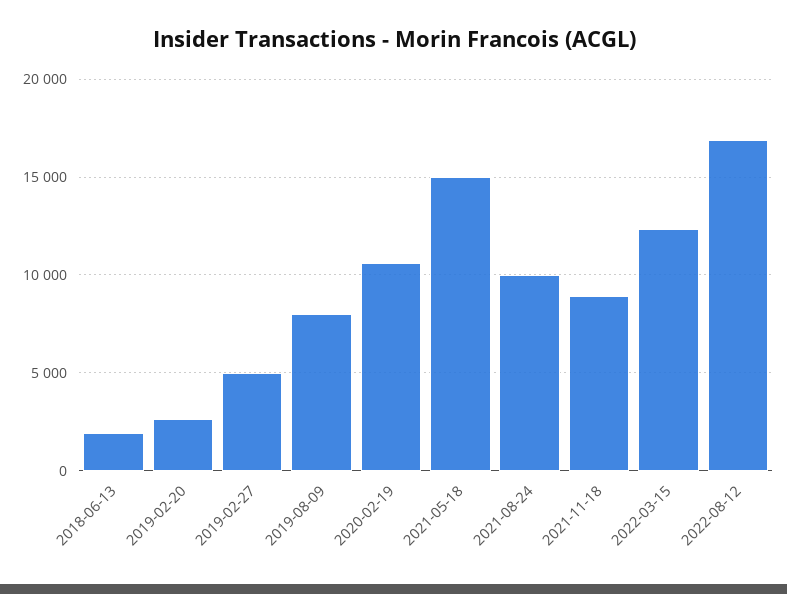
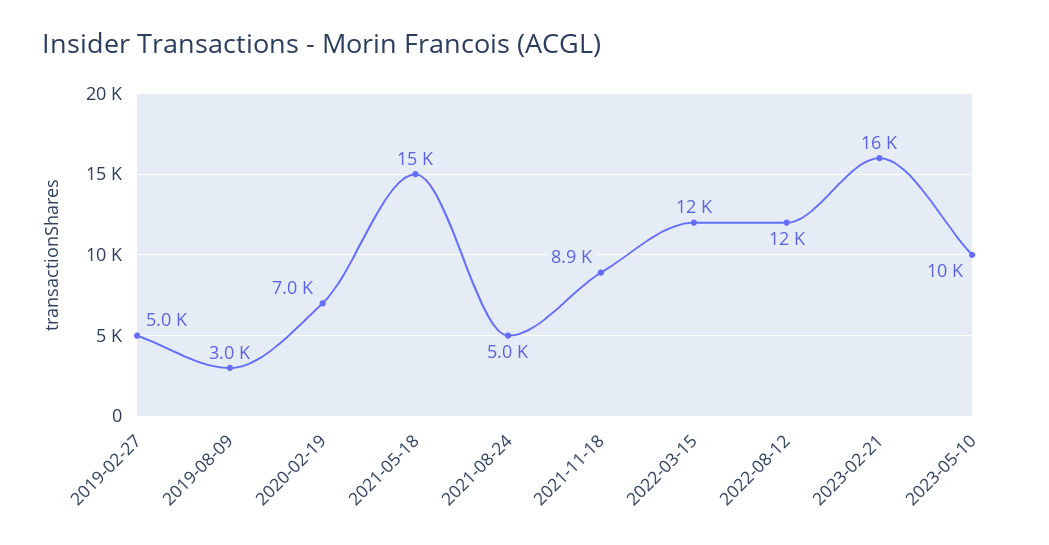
2018-06-13: 2000 -> none
2019-02-20: 2500 -> none
2019-08-09: 8000 -> 3000
2020-02-19: 10500 -> 7000
2021-08-24: 10000 -> 5000
2022-08-12: 17000 -> 12000
2023-02-21: none -> 16000
2023-05-10: none -> 10000

